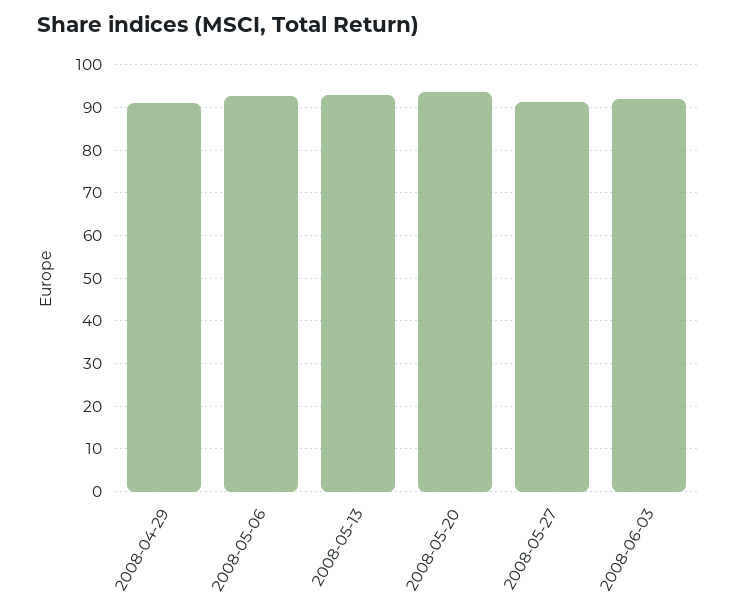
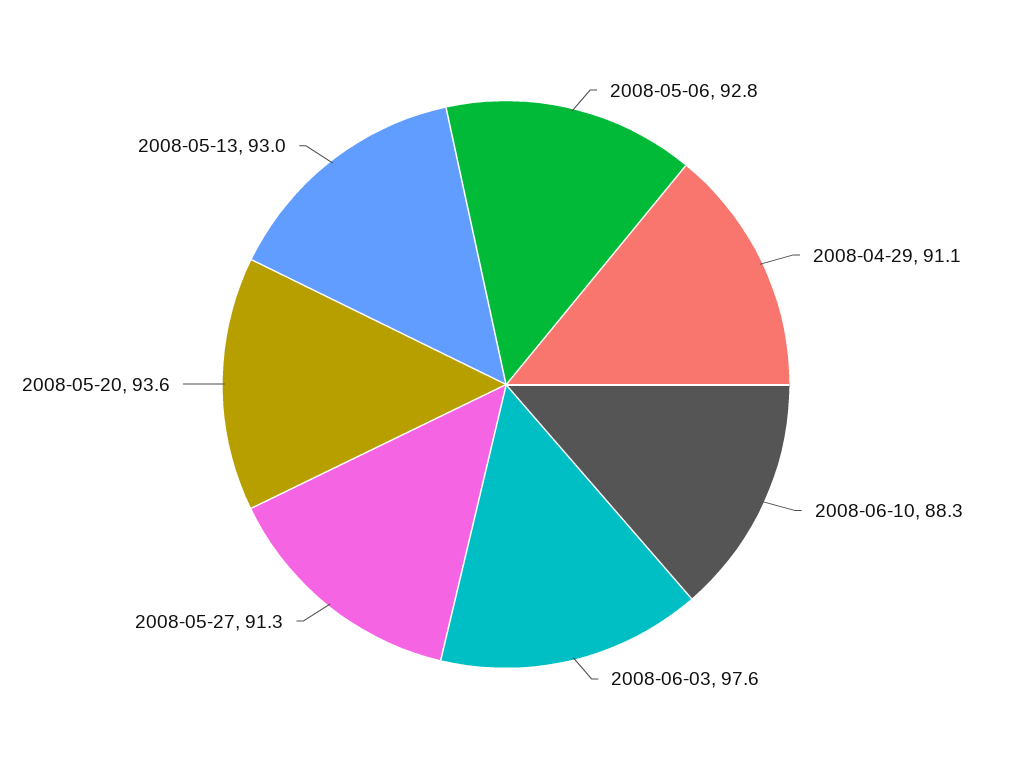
2008-06-03: 92 -> 97.6
2008-06-10: none -> 88.3

